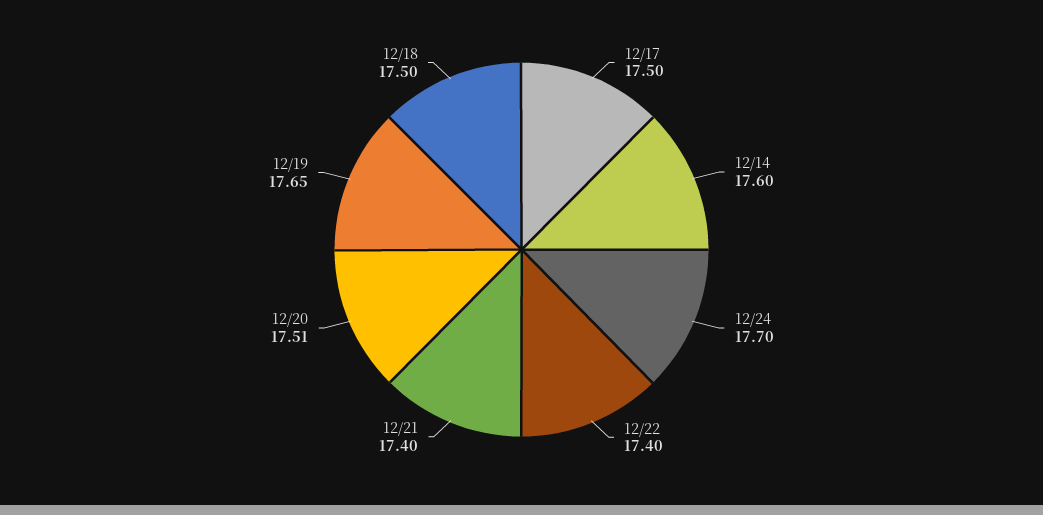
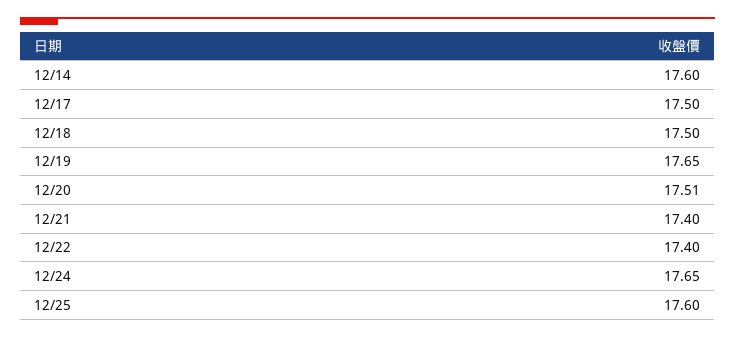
12/24: 17.7 -> 17.65
12/25: none -> 17.6

